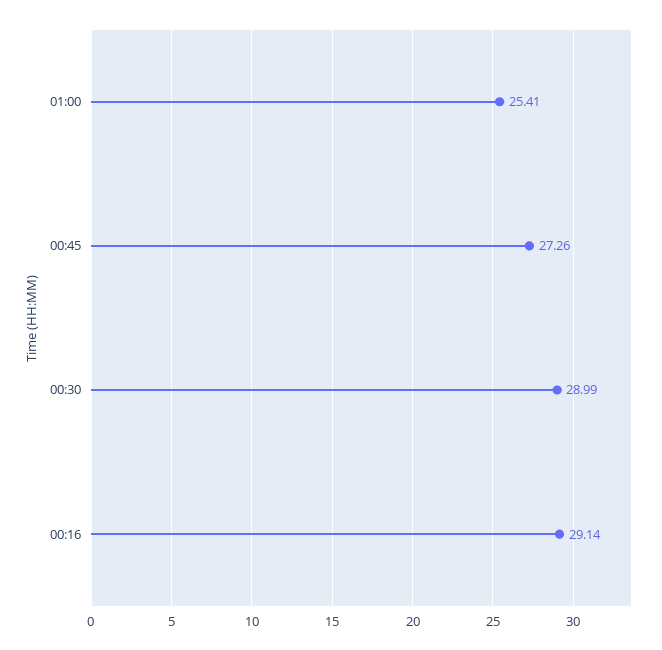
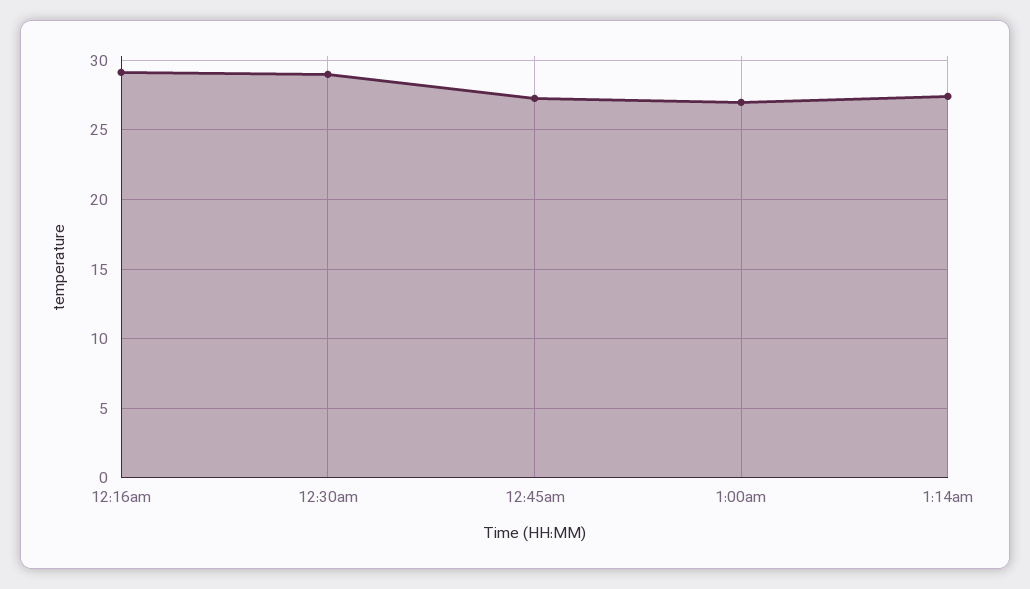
01:00: 25.41 -> 27
1:14am: none -> 27.5

